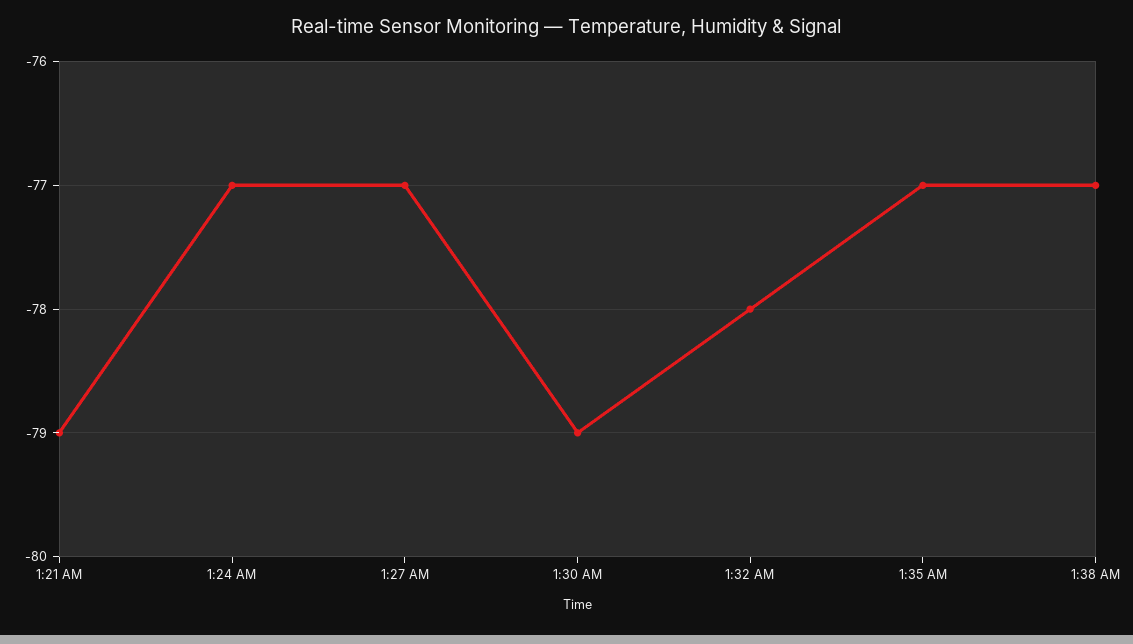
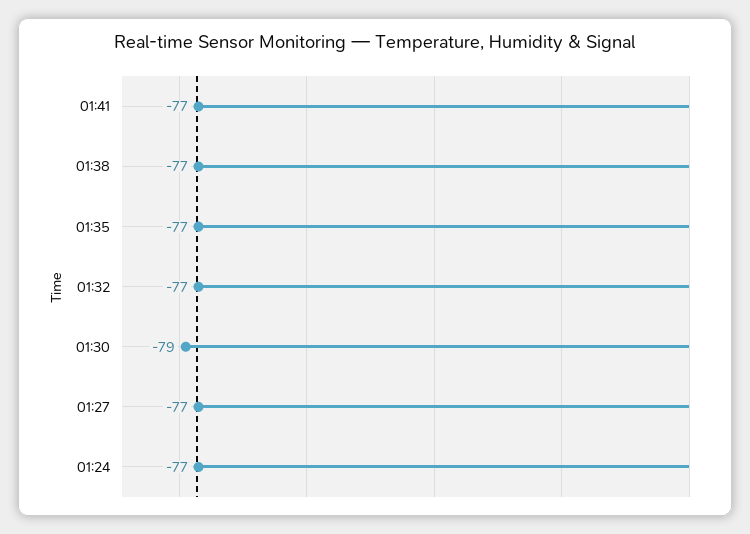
1:21 AM: -79 -> none
1:32 AM: -78 -> -77
01:41: none -> -77

